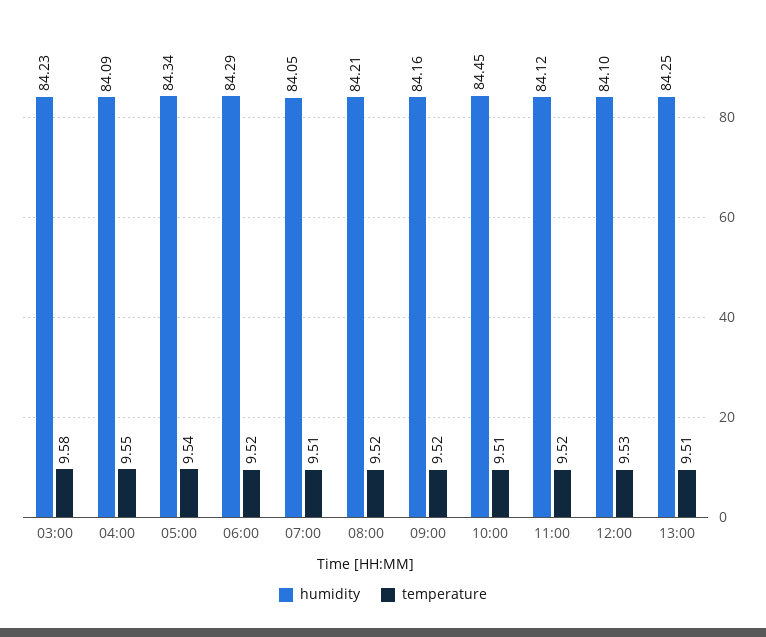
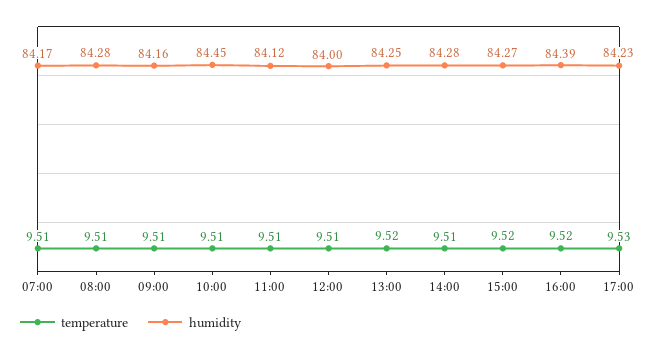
humidity, 03:00: 84.23 -> none
temperature, 03:00: 9.58 -> none
humidity, 04:00: 84.09 -> none
temperature, 04:00: 9.55 -> none
humidity, 05:00: 84.34 -> none
temperature, 05:00: 9.54 -> none
humidity, 06:00: 84.29 -> none
temperature, 06:00: 9.52 -> none
humidity, 07:00: 84.05 -> 84.17
humidity, 08:00: 84.21 -> 84.28
temperature, 08:00: 9.52 -> 9.51
temperature, 09:00: 9.52 -> 9.51
temperature, 11:00: 9.52 -> 9.51
humidity, 12:00: 84.1 -> 84
temperature, 12:00: 9.53 -> 9.51
temperature, 13:00: 9.51 -> 9.52
temperature, 14:00: none -> 9.51
humidity, 14:00: none -> 84.28
temperature, 15:00: none -> 9.52
humidity, 15:00: none -> 84.27
temperature, 16:00: none -> 9.52
humidity, 16:00: none -> 84.39
temperature, 17:00: none -> 9.53
humidity, 17:00: none -> 84.23

